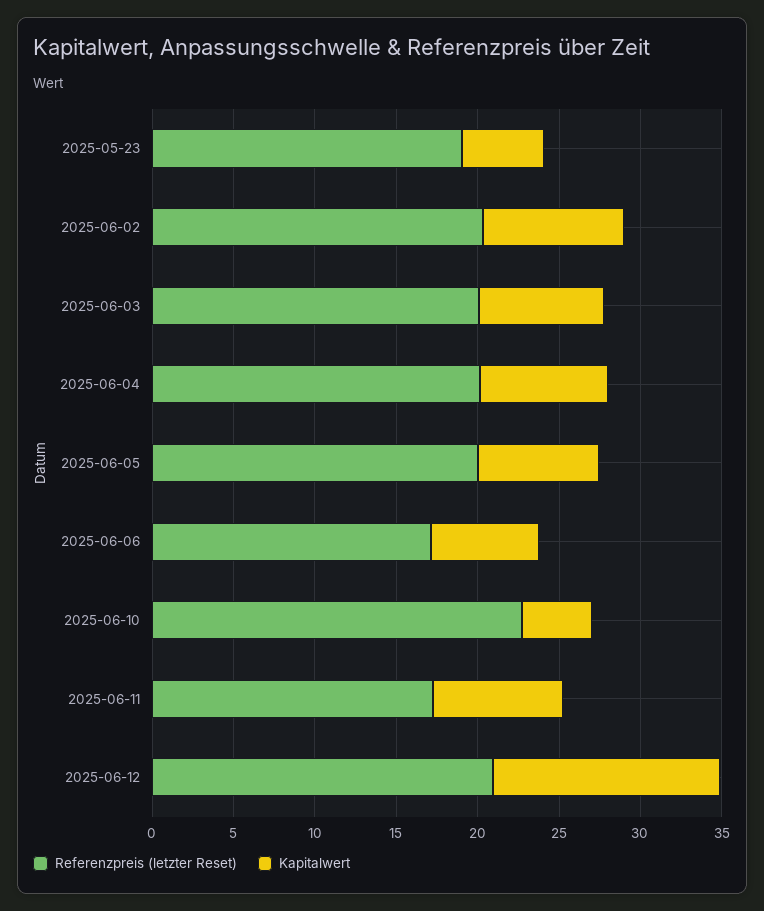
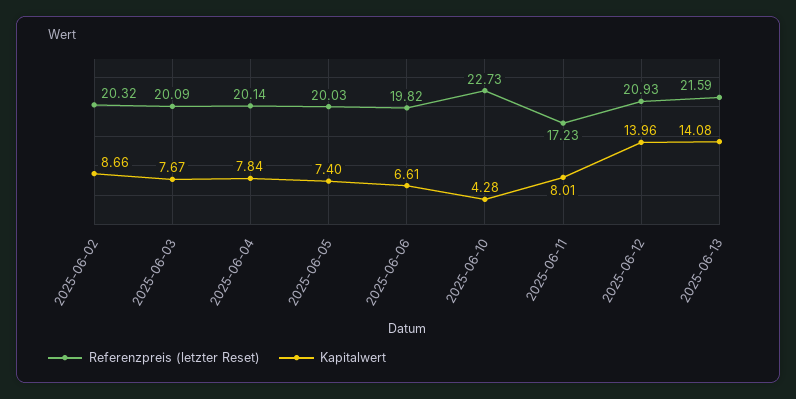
Referenzpreis (letzter Reset), 2025-05-23: 19 -> none
Kapitalwert, 2025-05-23: 5 -> none
Referenzpreis (letzter Reset), 2025-06-06: 17 -> 19.82
Referenzpreis (letzter Reset), 2025-06-13: none -> 21.59
Kapitalwert, 2025-06-13: none -> 14.08

